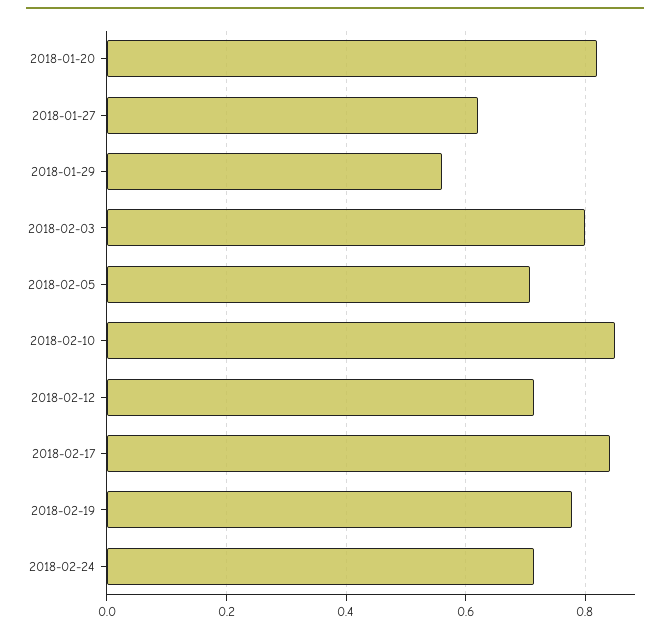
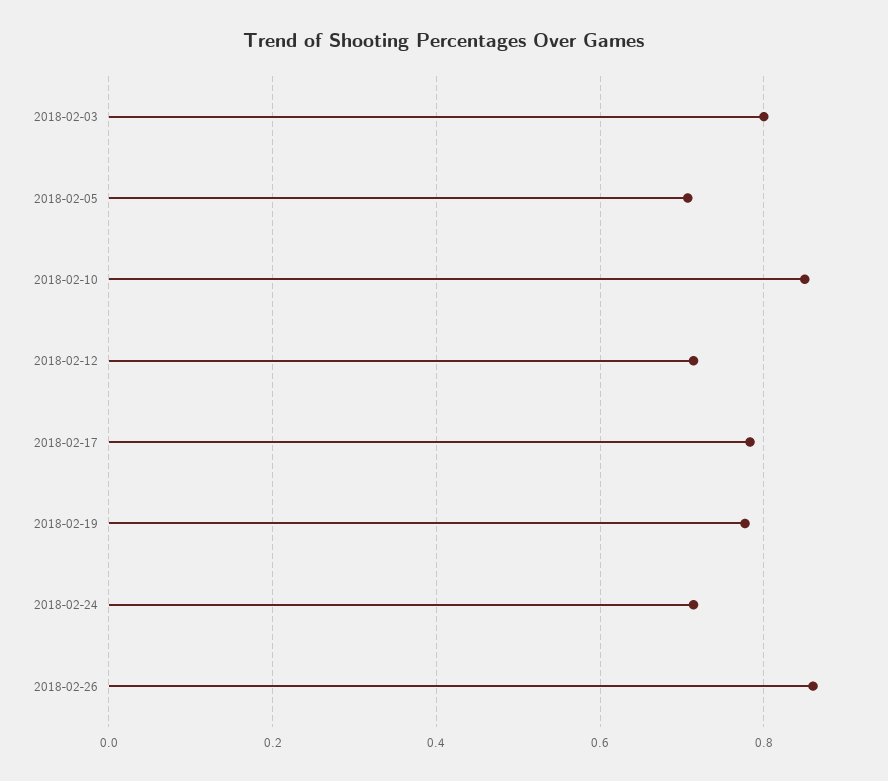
2018-01-20: 0.82 -> none
2018-01-27: 0.62 -> none
2018-01-29: 0.56 -> none
2018-02-17: 0.84 -> 0.78
2018-02-26: none -> 0.86

